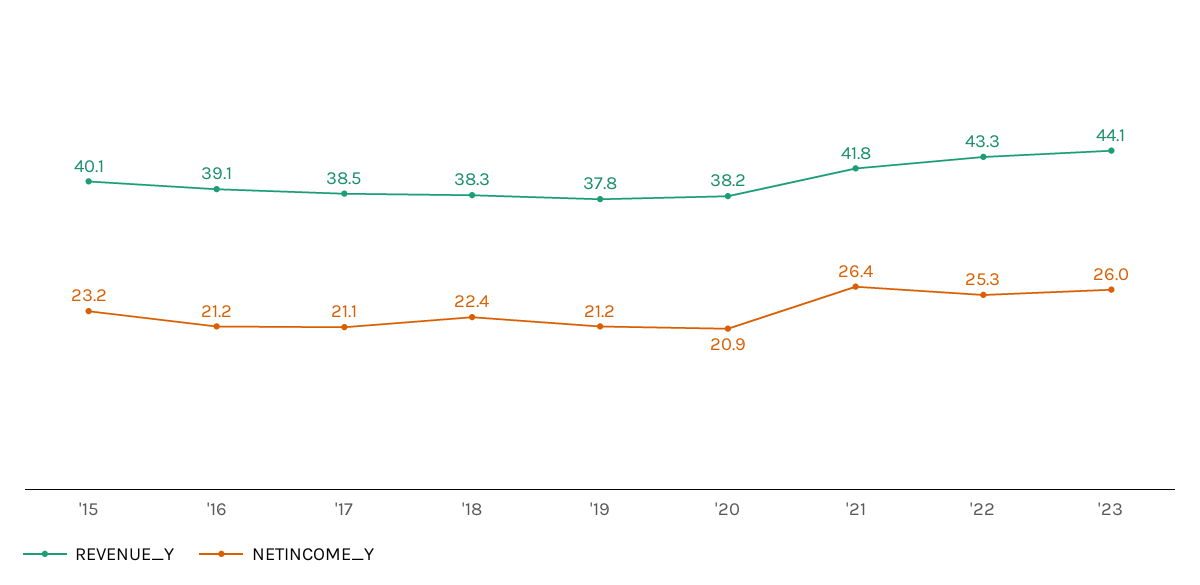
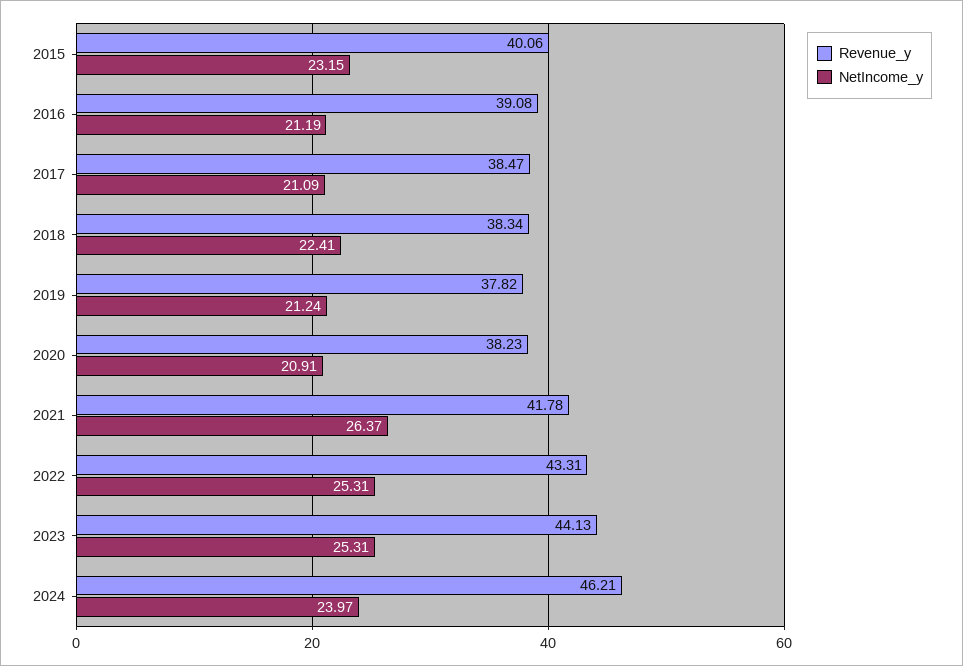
NETINCOME_Y, '23: 26 -> 25.31
REVENUE_Y, 2024: none -> 46.21
NETINCOME_Y, 2024: none -> 23.97

